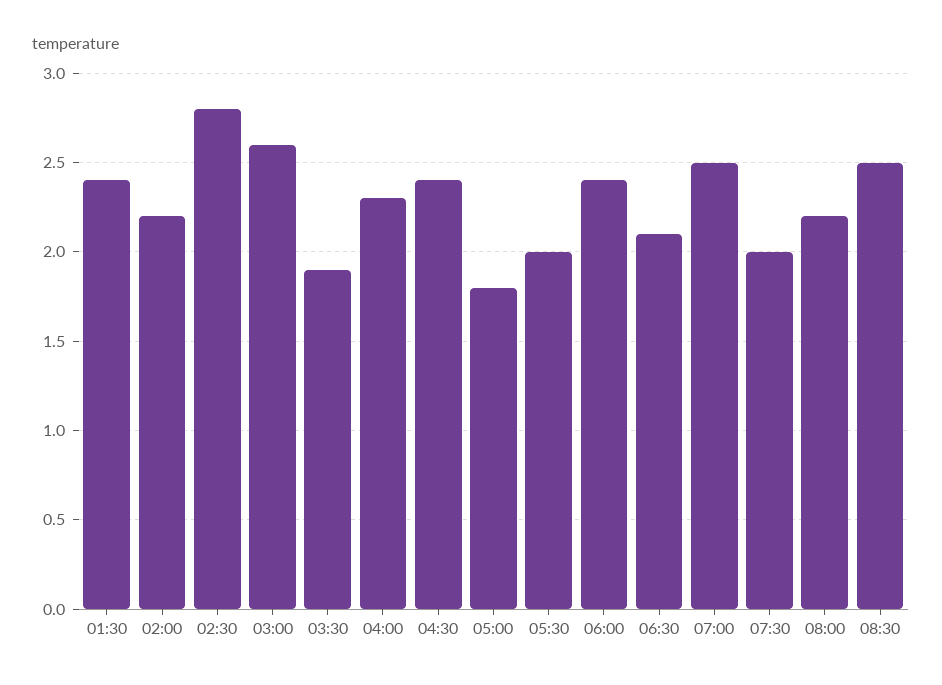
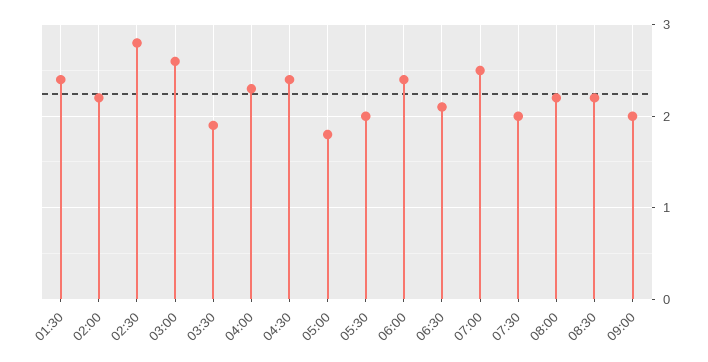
08:30: 2.5 -> 2.2
09:00: none -> 2

